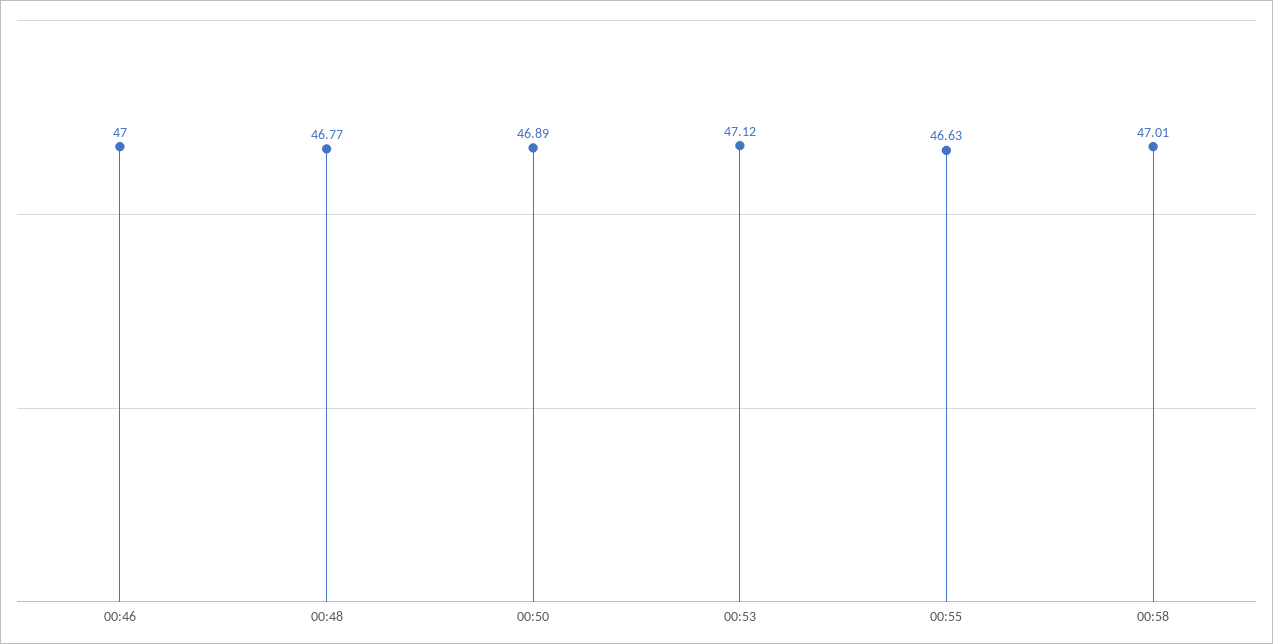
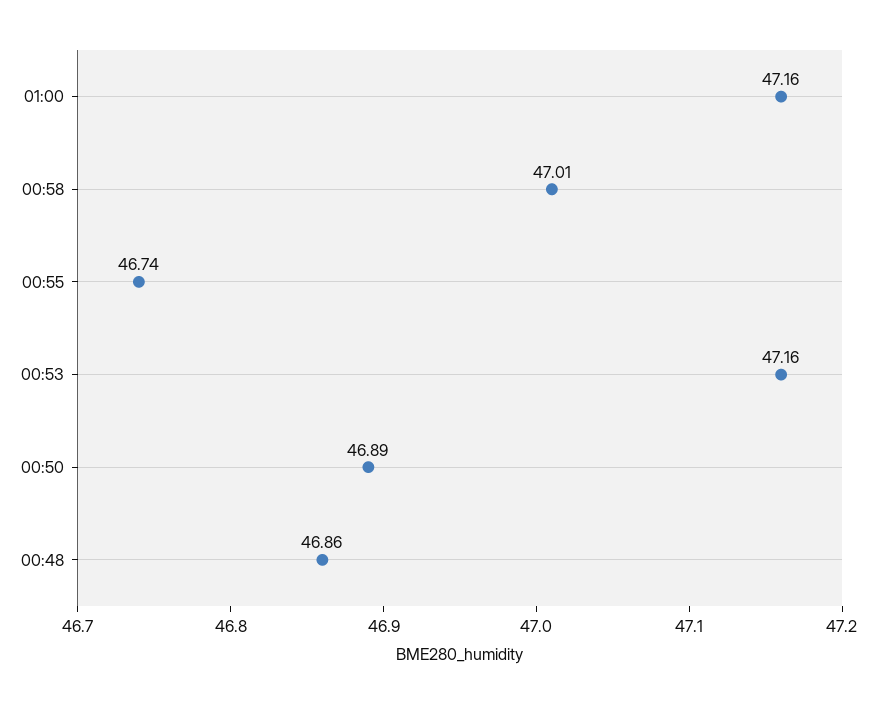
00:46: 47 -> none
00:48: 46.77 -> 46.86
00:53: 47.12 -> 47.16
00:55: 46.63 -> 46.74
01:00: none -> 47.16

